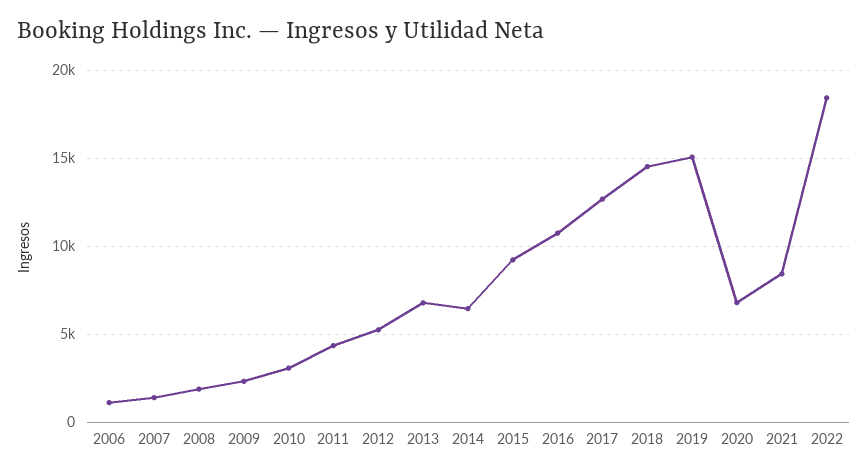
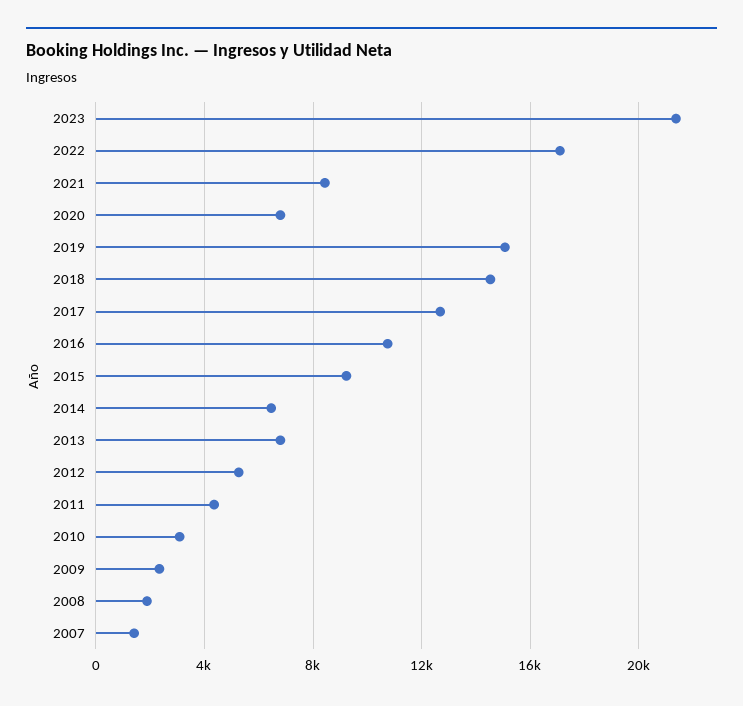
2006: 1000 -> none
2022: 18500 -> 17000
2023: none -> 21500

